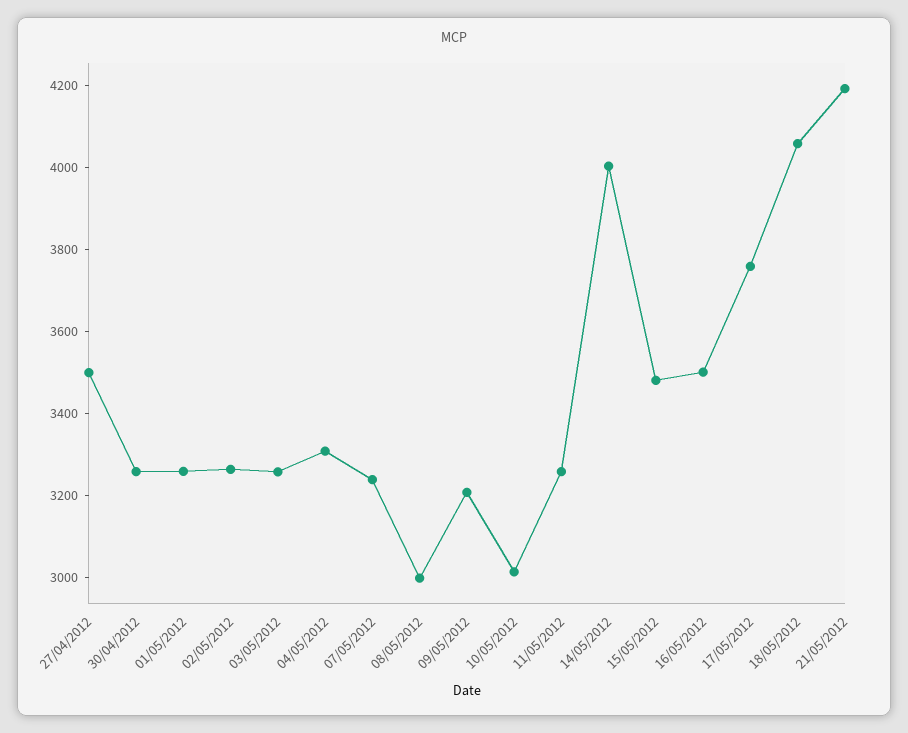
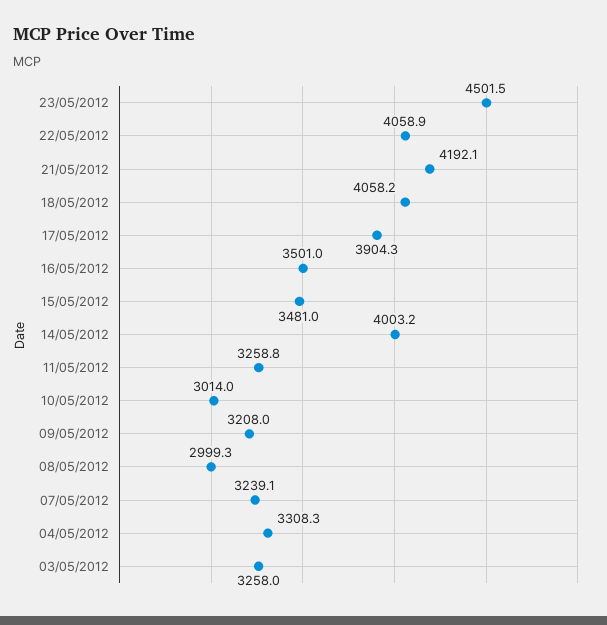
27/04/2012: 3500 -> none
30/04/2012: 3250 -> none
01/05/2012: 3250 -> none
02/05/2012: 3250 -> none
17/05/2012: 3750 -> 3904.3
23/05/2012: none -> 4501.5
22/05/2012: none -> 4058.9

